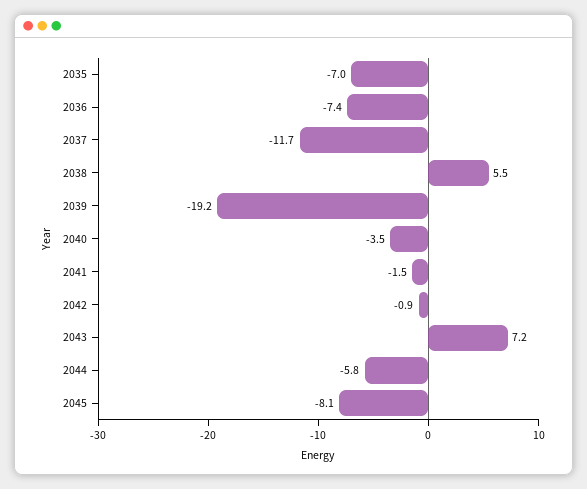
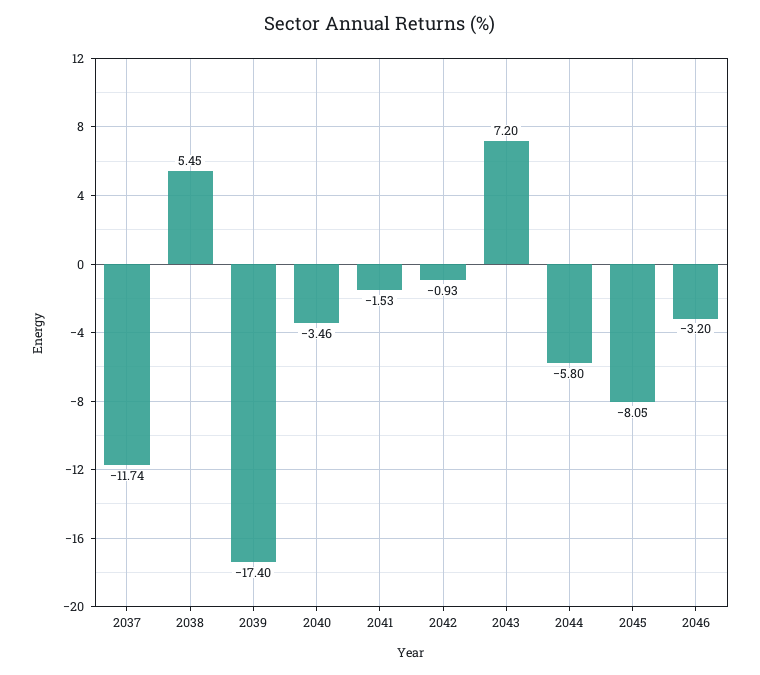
2035: -7 -> none
2036: -7.4 -> none
2039: -19.2 -> -17.4
2046: none -> -3.2

